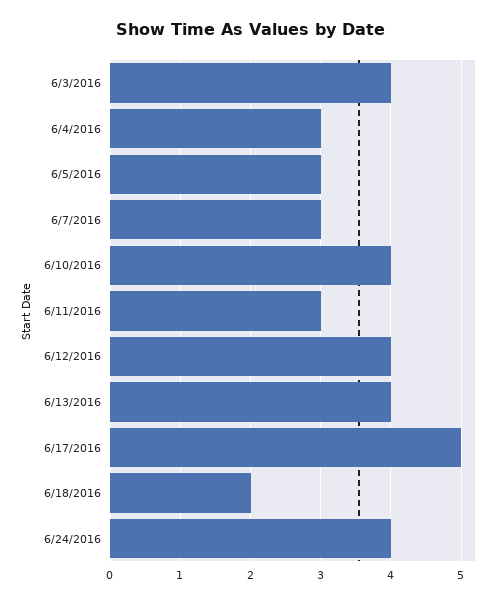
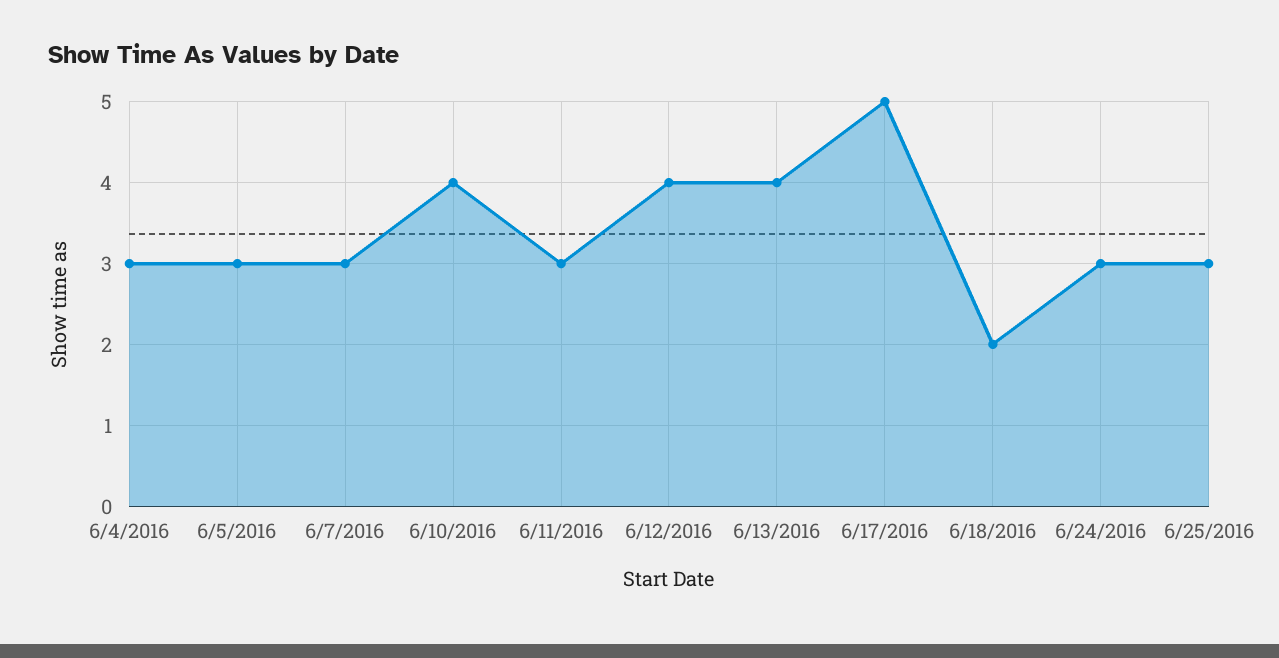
6/3/2016: 4 -> none
6/24/2016: 4 -> 3
6/25/2016: none -> 3

